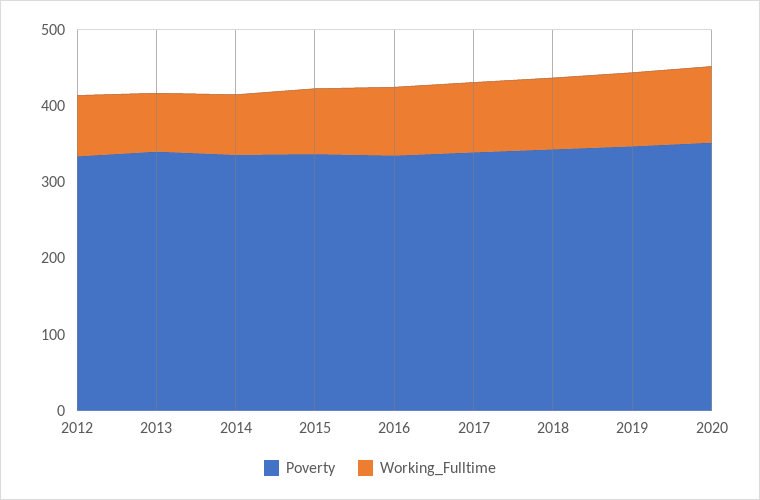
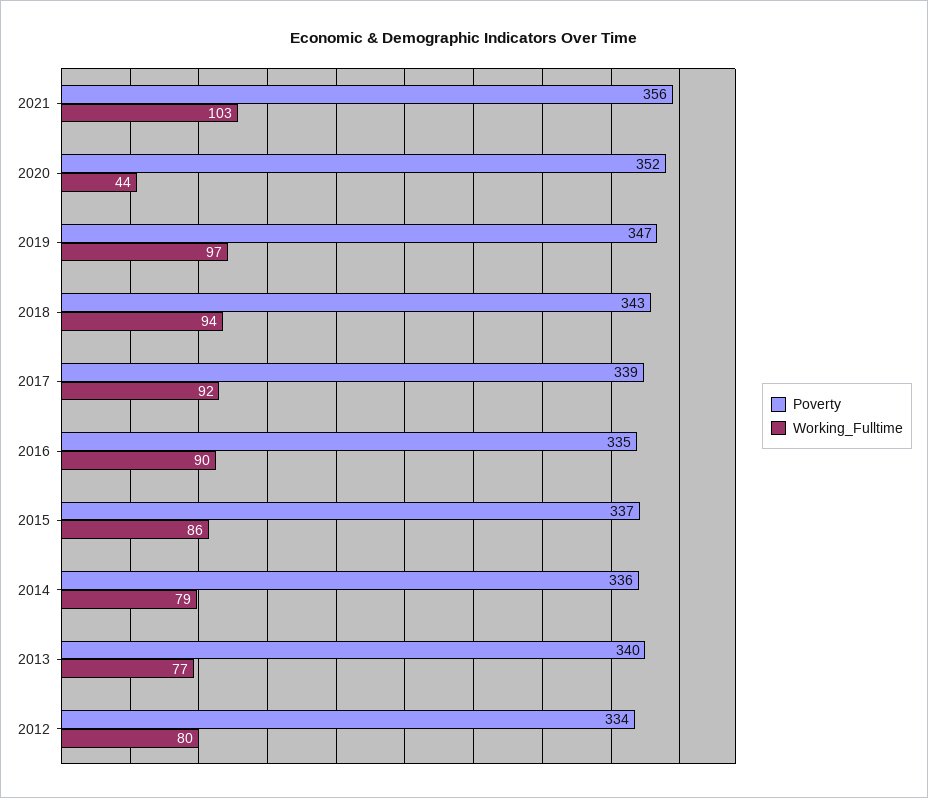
Working_Fulltime, 2020: 100 -> 44
Poverty, 2021: none -> 356
Working_Fulltime, 2021: none -> 103

